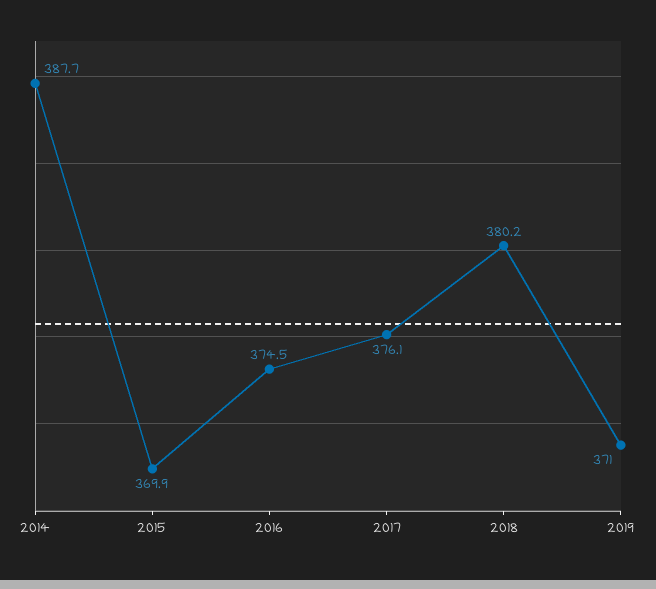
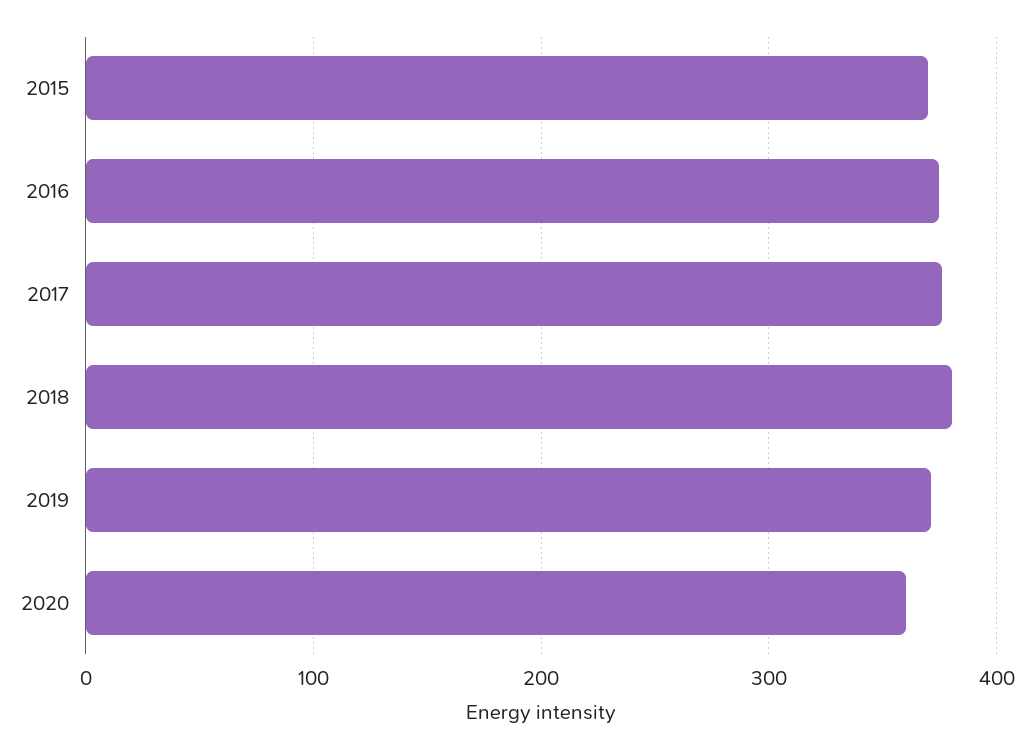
2014: 387.7 -> none
2020: none -> 360

